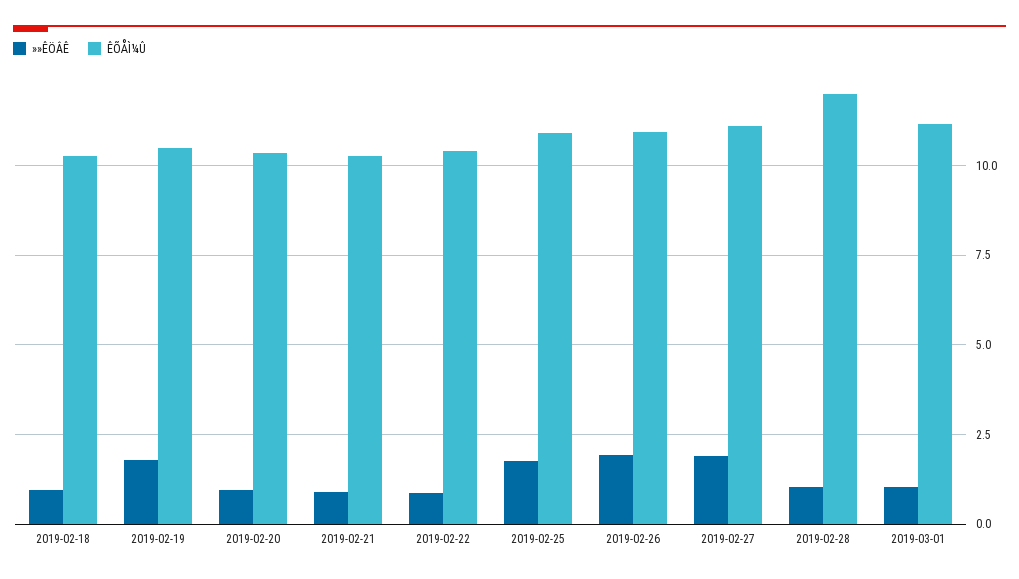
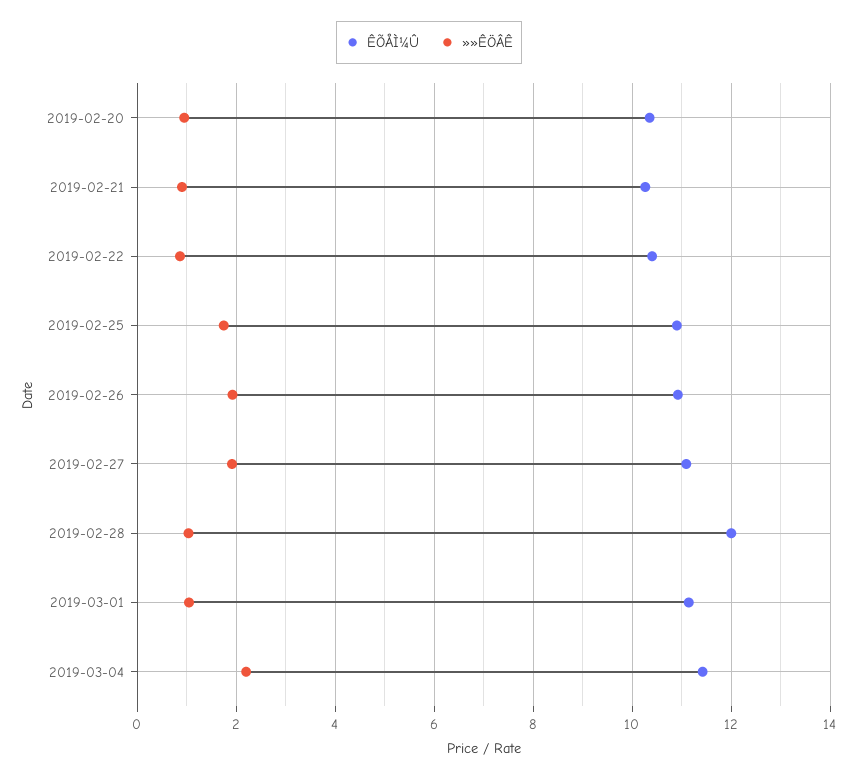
»»ÊÖÂÊ, 2019-02-18: 1 -> none
ÊÕÅÌ¼Û, 2019-02-18: 10.25 -> none
»»ÊÖÂÊ, 2019-02-19: 1.75 -> none
ÊÕÅÌ¼Û, 2019-02-19: 10.5 -> none
ÊÕÅÌ¼Û, 2019-03-04: none -> 11.4
»»ÊÖÂÊ, 2019-03-04: none -> 2.2

